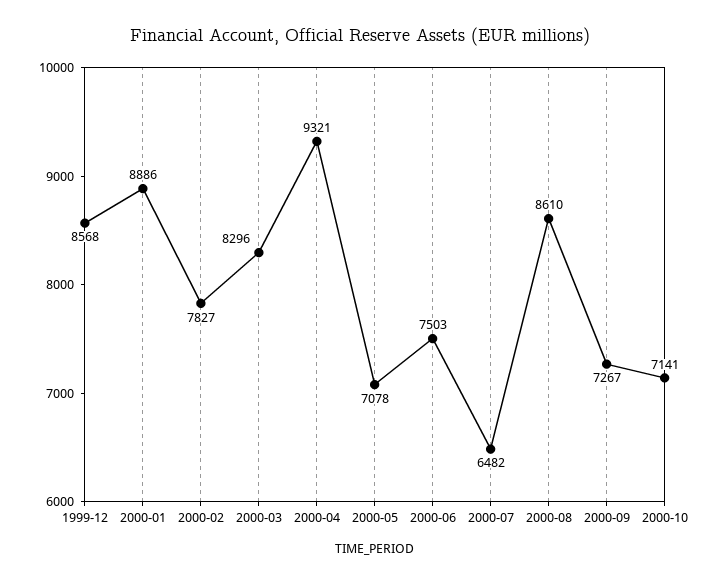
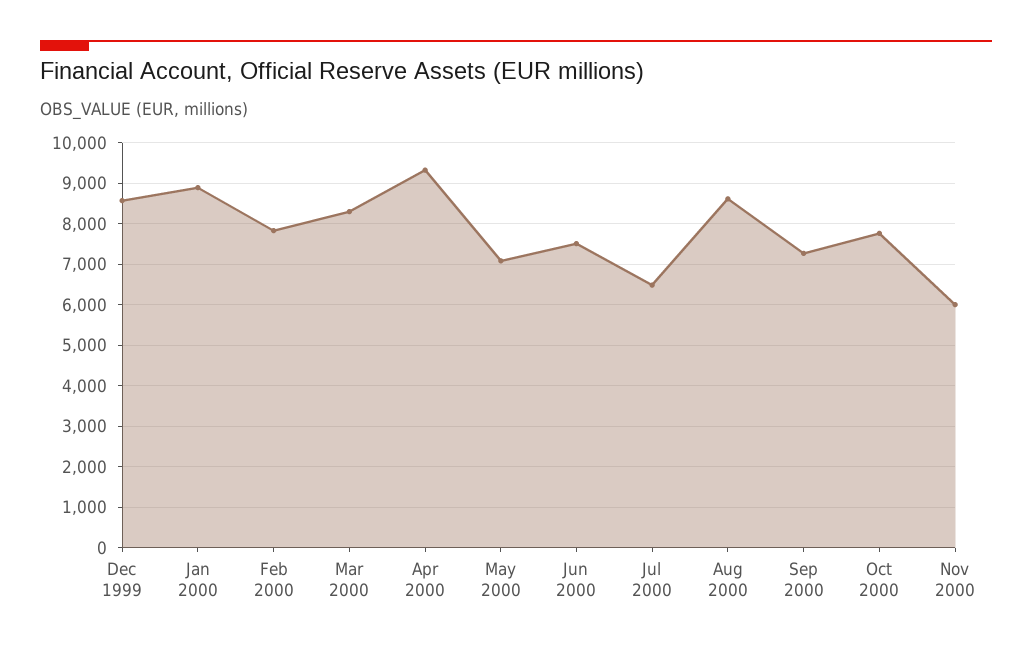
2000-10: 7141 -> 7800
Nov 2000: none -> 6000

